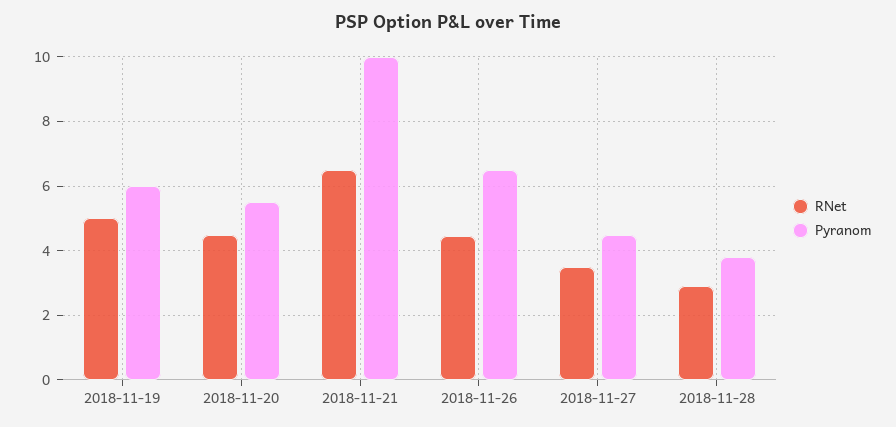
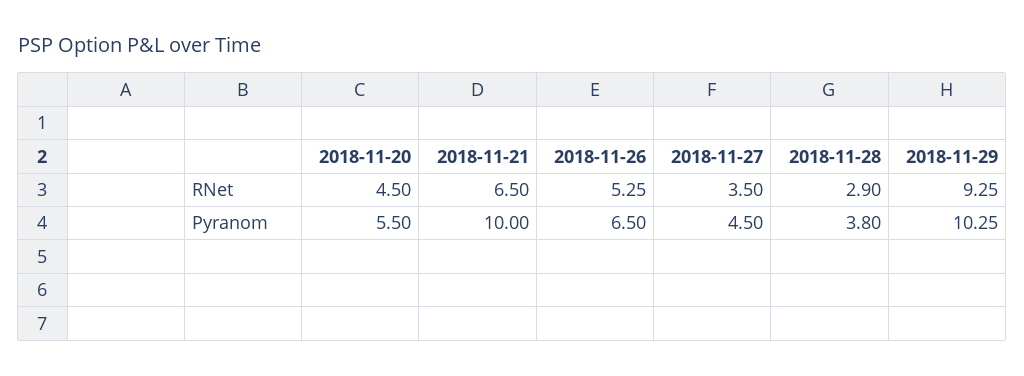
RNet, 2018-11-19: 5 -> none
Pyranom, 2018-11-19: 6 -> none
RNet, 2018-11-26: 4.4 -> 5.25
RNet, 2018-11-29: none -> 9.25
Pyranom, 2018-11-29: none -> 10.25

